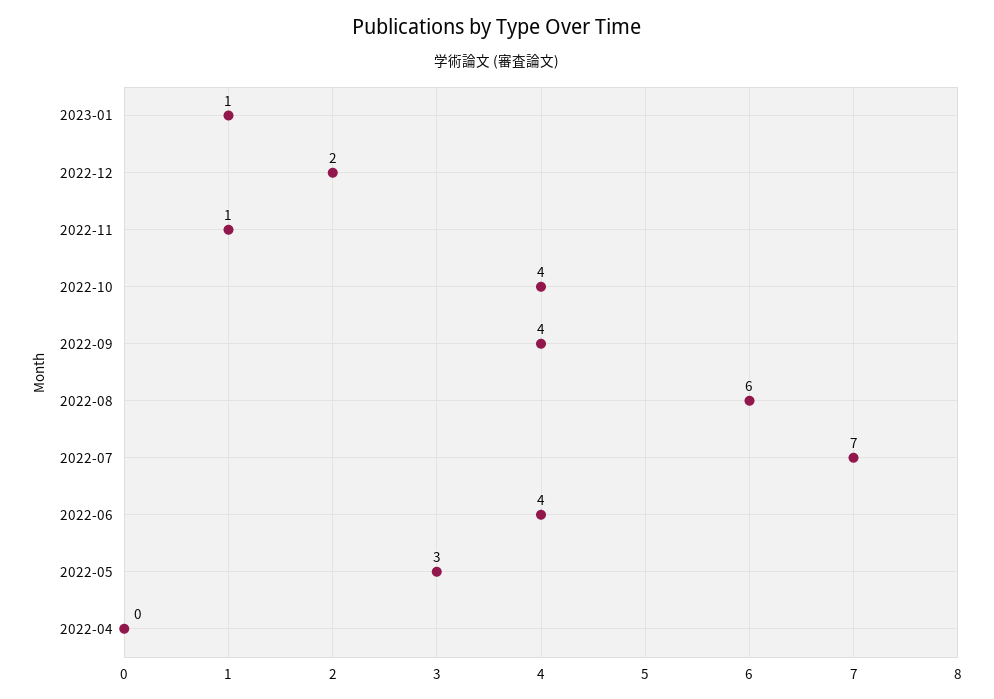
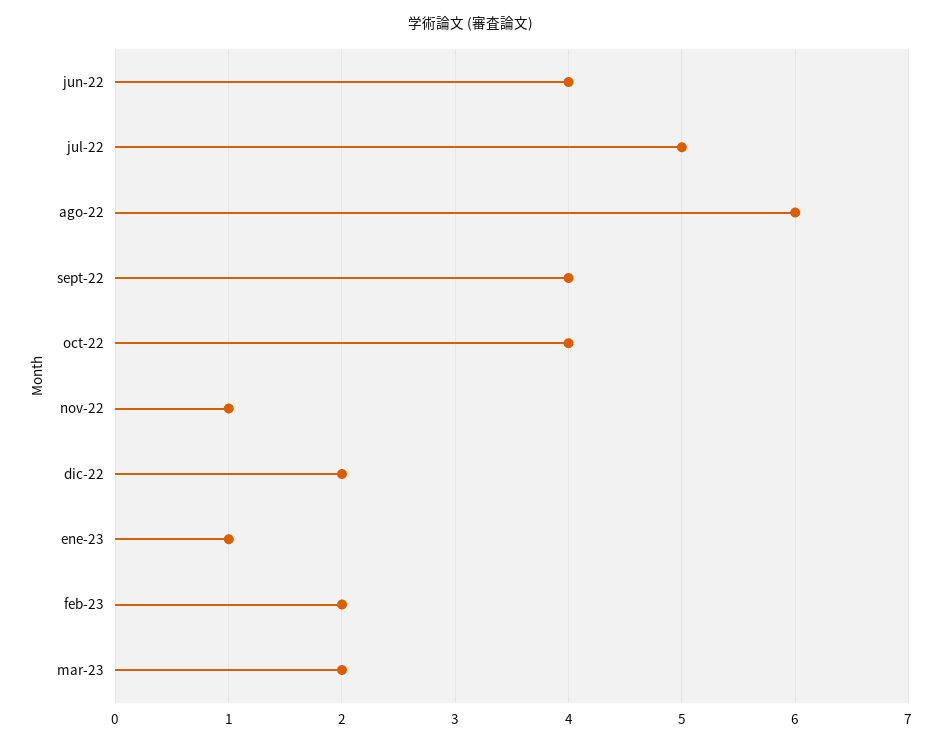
2022-07: 7 -> 5
2022-05: 3 -> none
2022-04: 0 -> none
feb-23: none -> 2
mar-23: none -> 2

